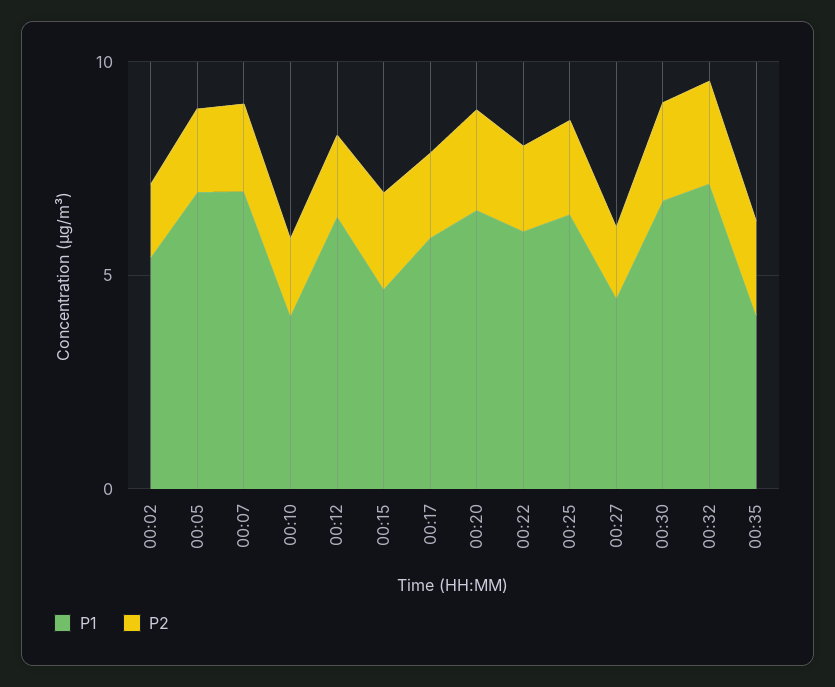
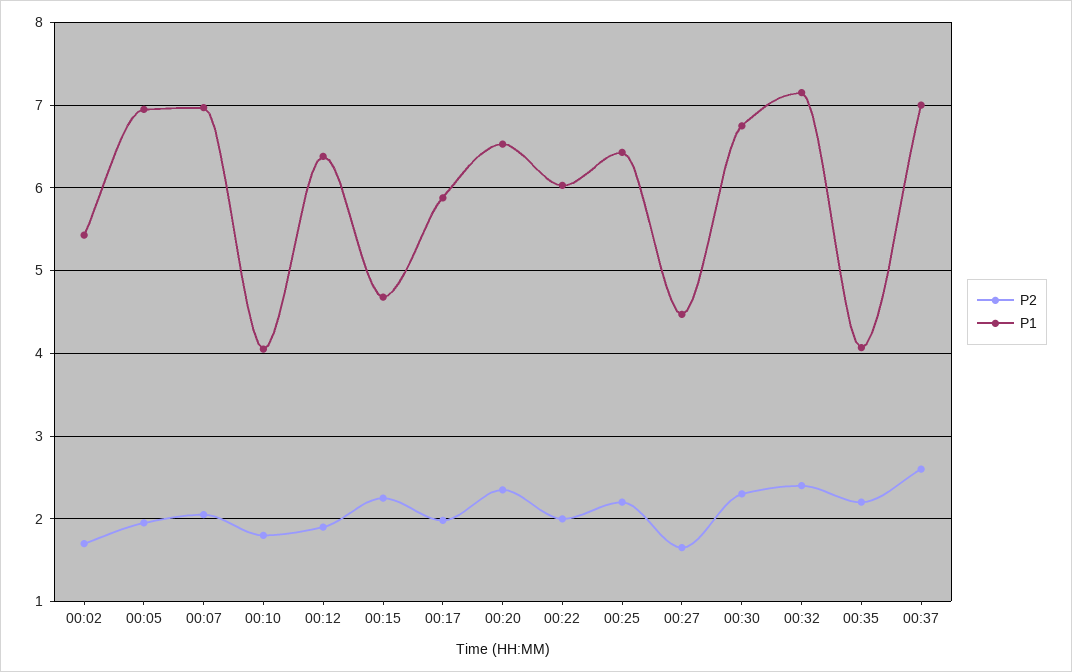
P2, 00:37: none -> 2.6
P1, 00:37: none -> 7

